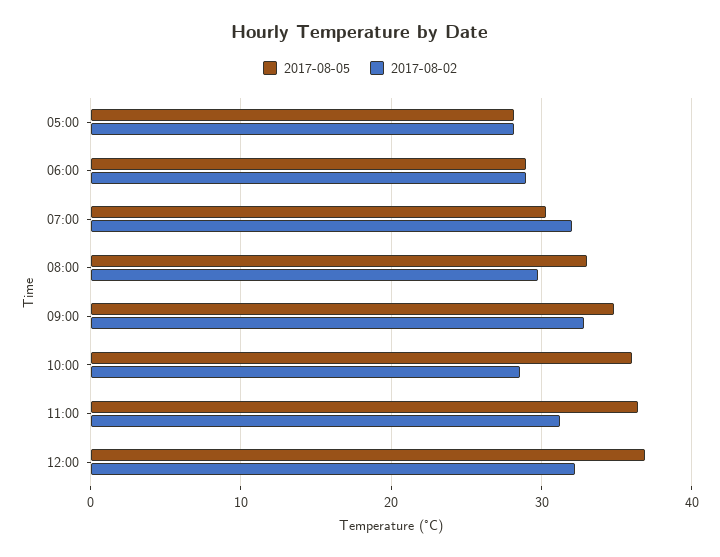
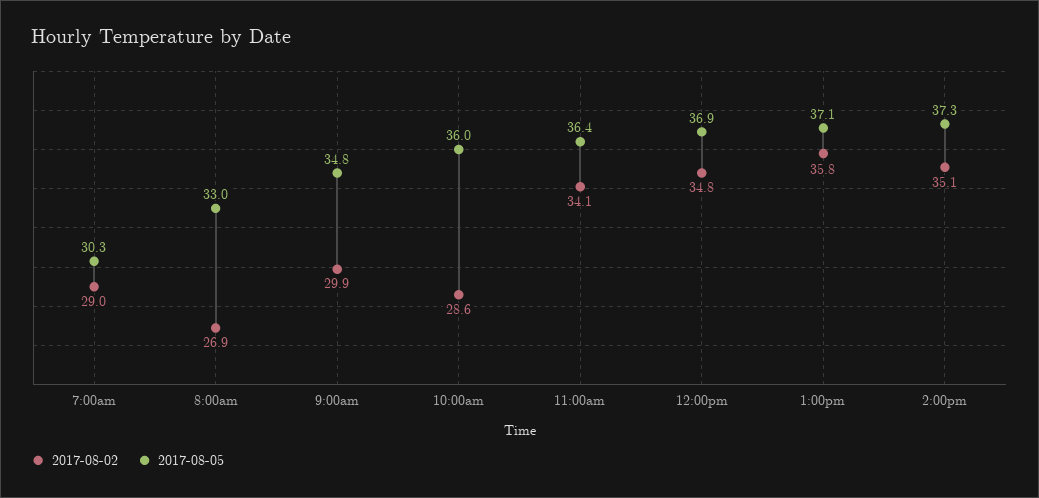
2017-08-05, 05:00: 28 -> none
2017-08-02, 05:00: 28 -> none
2017-08-05, 06:00: 29 -> none
2017-08-02, 06:00: 29 -> none
2017-08-02, 07:00: 32 -> 29
2017-08-02, 08:00: 30 -> 26.9
2017-08-02, 09:00: 33 -> 29.9
2017-08-02, 11:00: 31 -> 34.1
2017-08-02, 12:00: 32 -> 34.8
2017-08-02, 1:00pm: none -> 35.8
2017-08-05, 1:00pm: none -> 37.1
2017-08-02, 2:00pm: none -> 35.1
2017-08-05, 2:00pm: none -> 37.3

